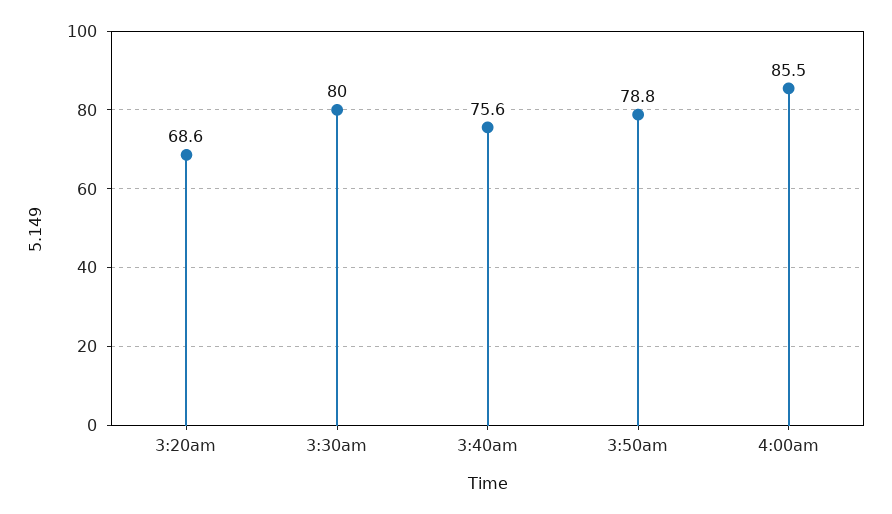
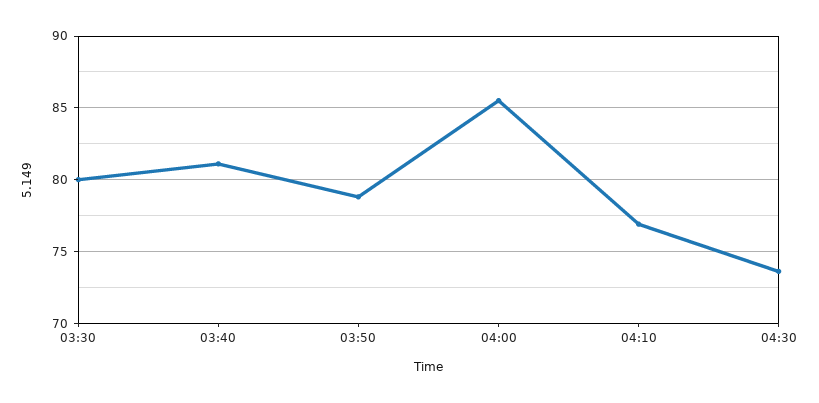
3:20am: 68.6 -> none
3:40am: 75.6 -> 81
04:10: none -> 77
04:30: none -> 73.5

